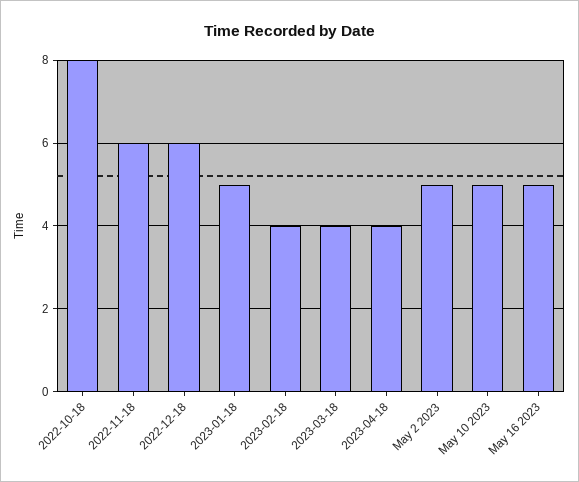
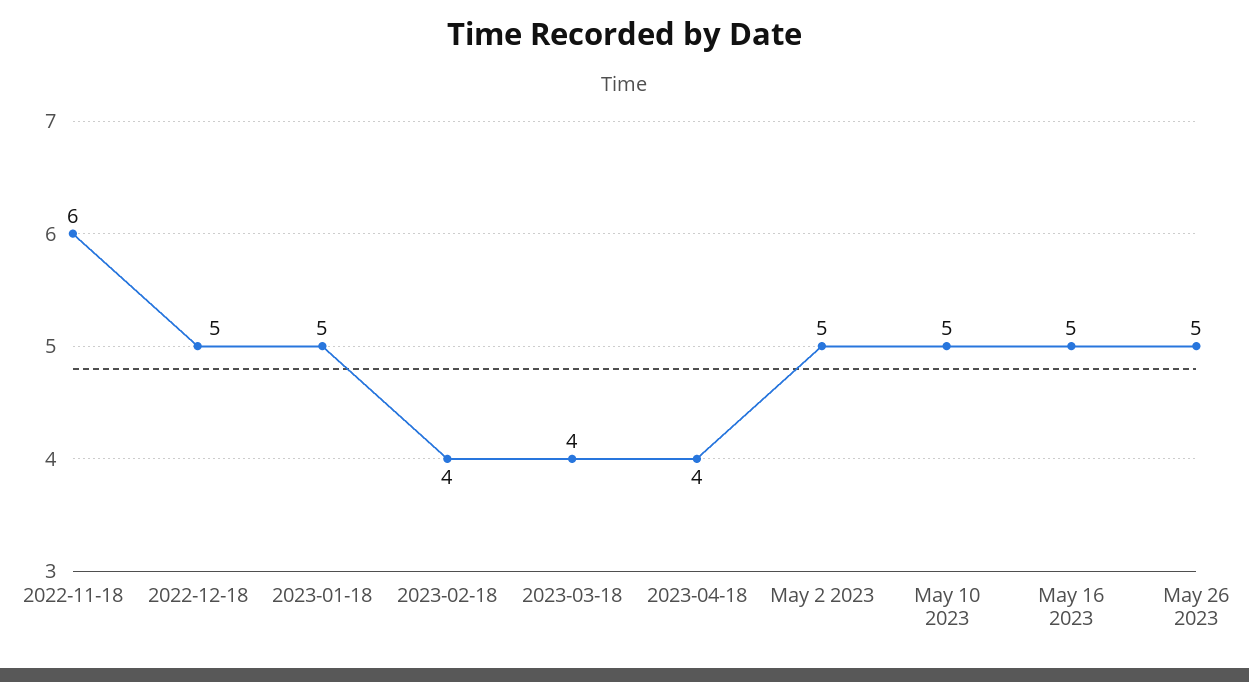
2022-10-18: 8 -> none
2022-12-18: 6 -> 5
May 26 2023: none -> 5

